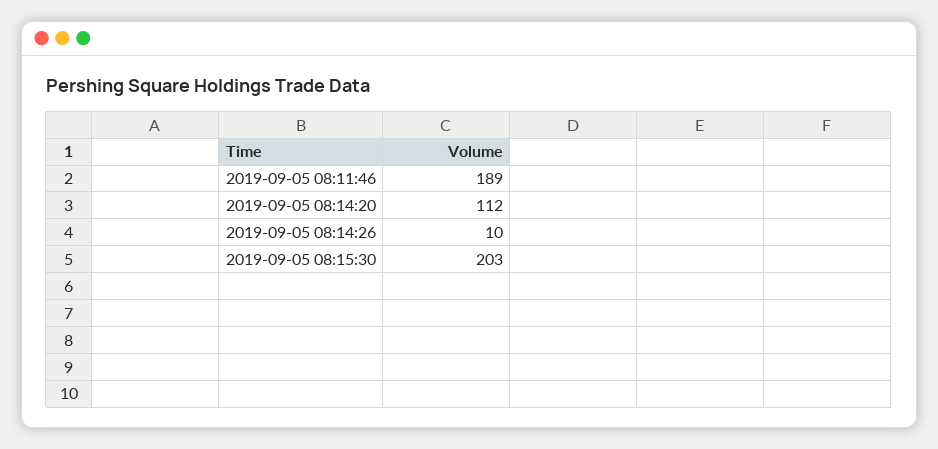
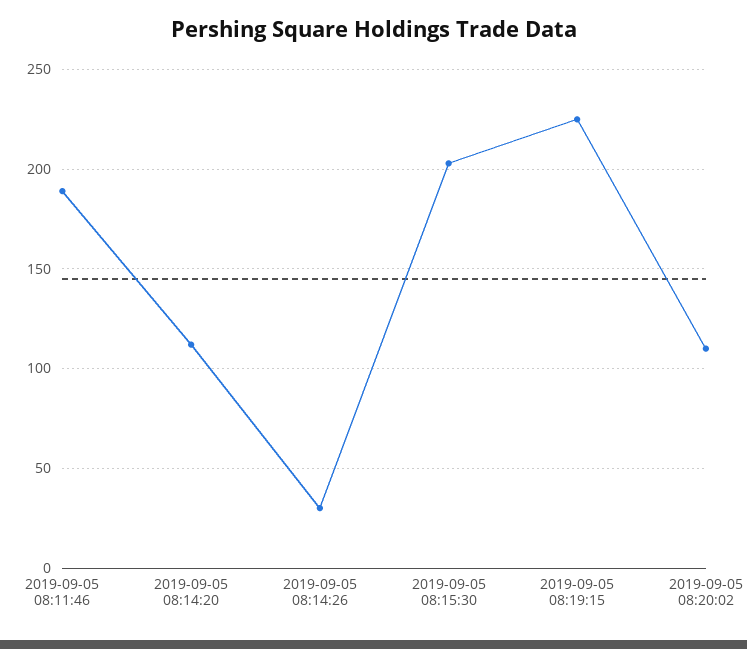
2019-09-05 08:14:26: 10 -> 30
2019-09-05 08:19:15: none -> 225
2019-09-05 08:20:02: none -> 110

